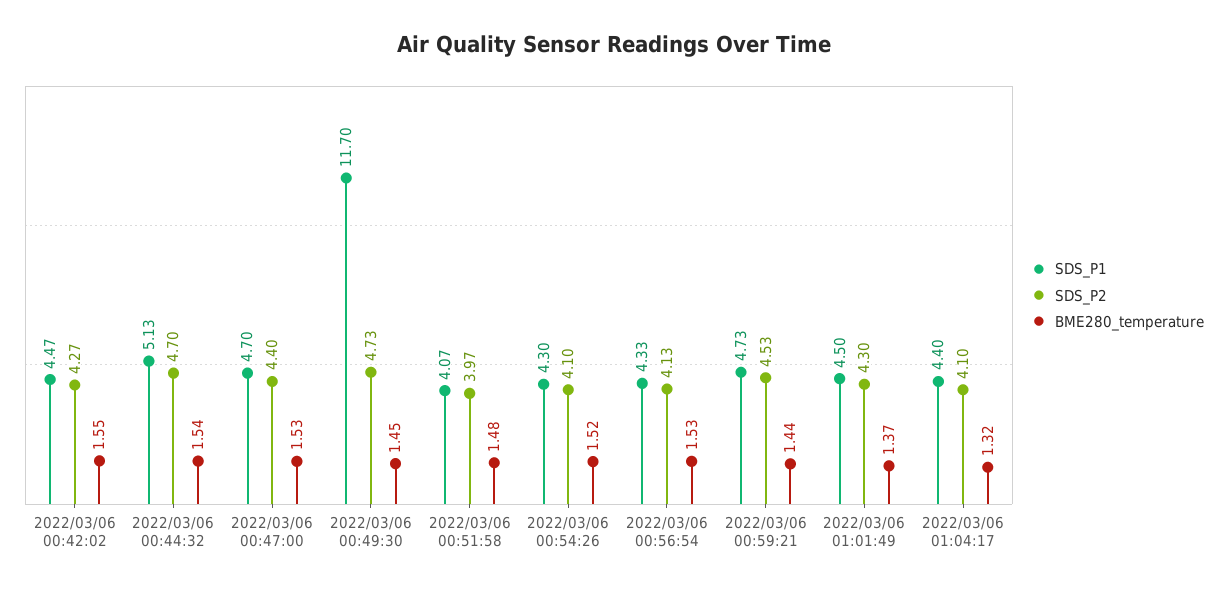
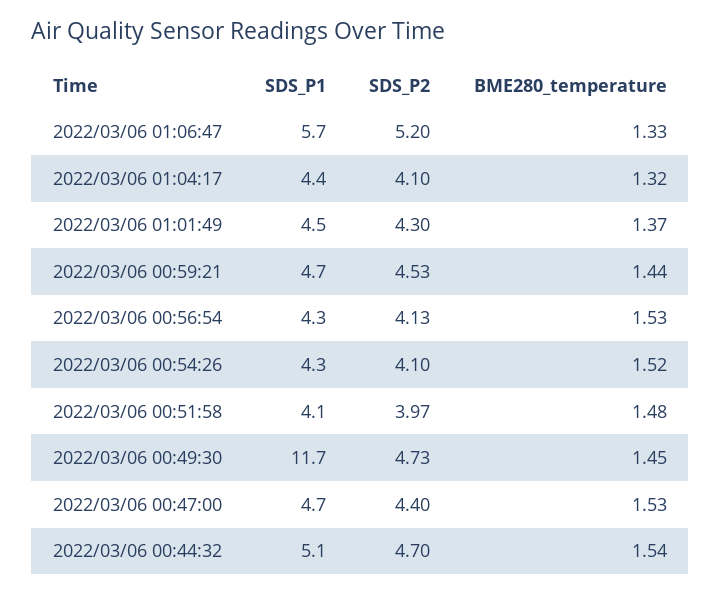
SDS_P1, 2022/03/06 00:42:02: 4.47 -> none
SDS_P2, 2022/03/06 00:42:02: 4.27 -> none
BME280_temperature, 2022/03/06 00:42:02: 1.55 -> none
SDS_P1, 2022/03/06 01:06:47: none -> 5.7
SDS_P2, 2022/03/06 01:06:47: none -> 5.2
BME280_temperature, 2022/03/06 01:06:47: none -> 1.33

